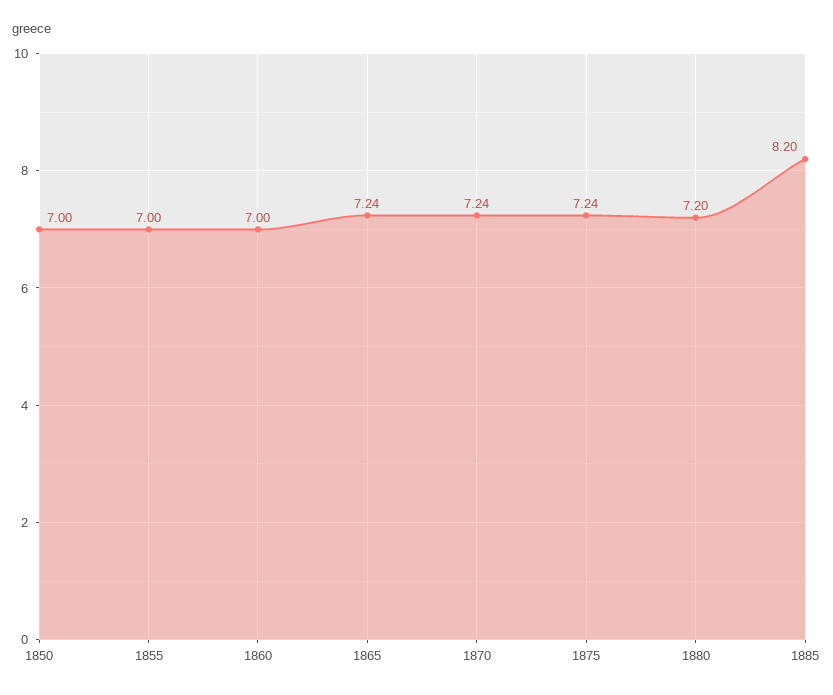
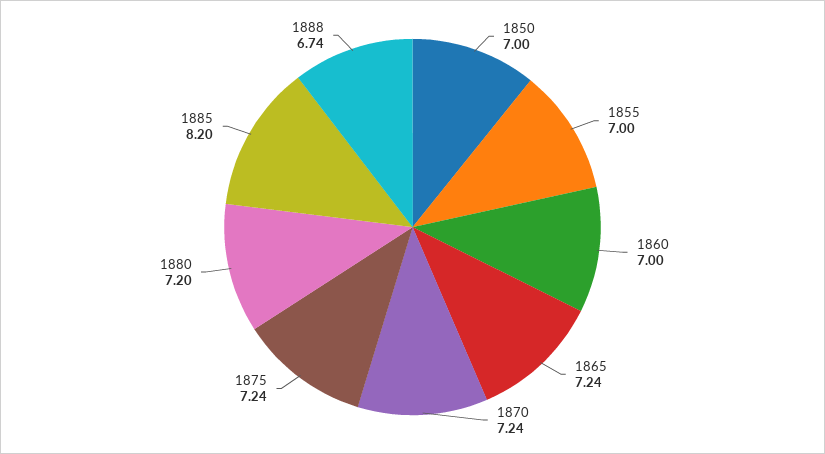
1888: none -> 6.74

